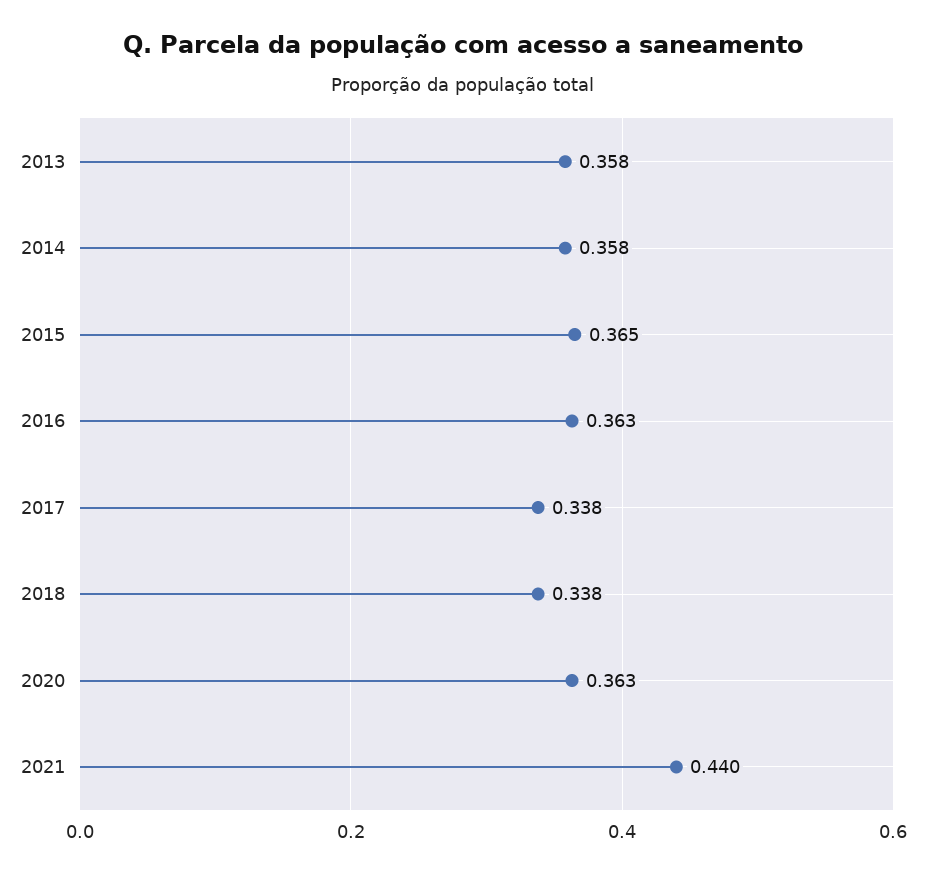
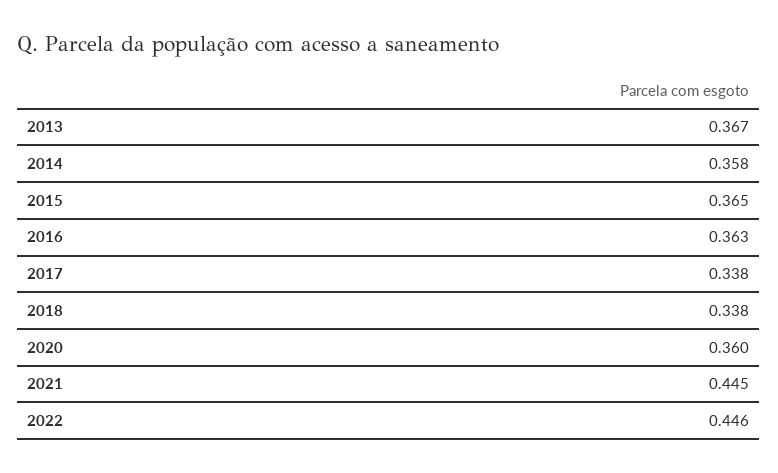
2013: 0.358 -> 0.367
2020: 0.363 -> 0.36
2021: 0.44 -> 0.445
2022: none -> 0.446

